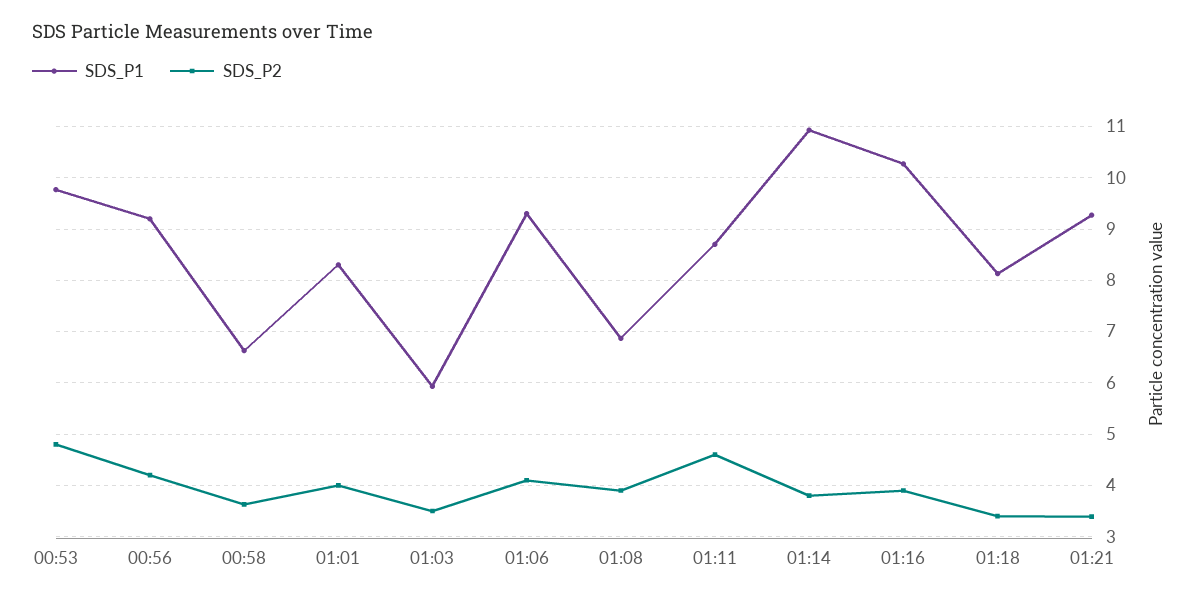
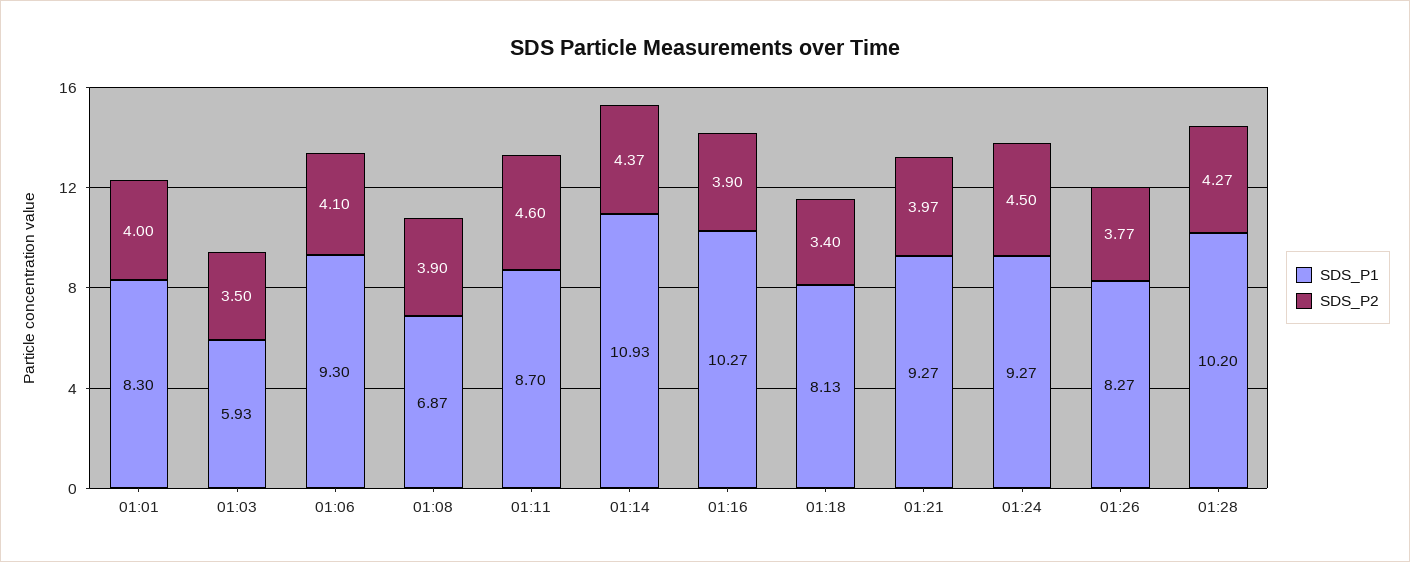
SDS_P1, 00:53: 9.8 -> none
SDS_P2, 00:53: 4.8 -> none
SDS_P1, 00:56: 9.2 -> none
SDS_P2, 00:56: 4.2 -> none
SDS_P1, 00:58: 6.6 -> none
SDS_P2, 00:58: 3.6 -> none
SDS_P2, 01:14: 3.8 -> 4.37
SDS_P2, 01:21: 3.4 -> 3.97
SDS_P1, 01:24: none -> 9.27
SDS_P2, 01:24: none -> 4.5
SDS_P1, 01:26: none -> 8.27
SDS_P2, 01:26: none -> 3.77
SDS_P1, 01:28: none -> 10.2
SDS_P2, 01:28: none -> 4.27

